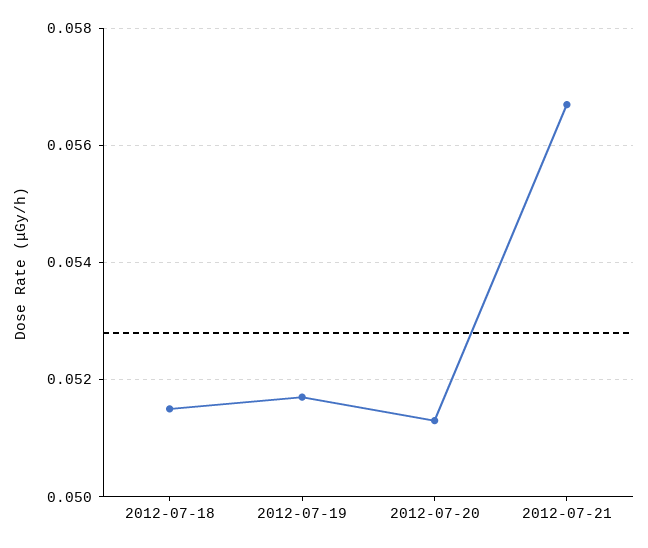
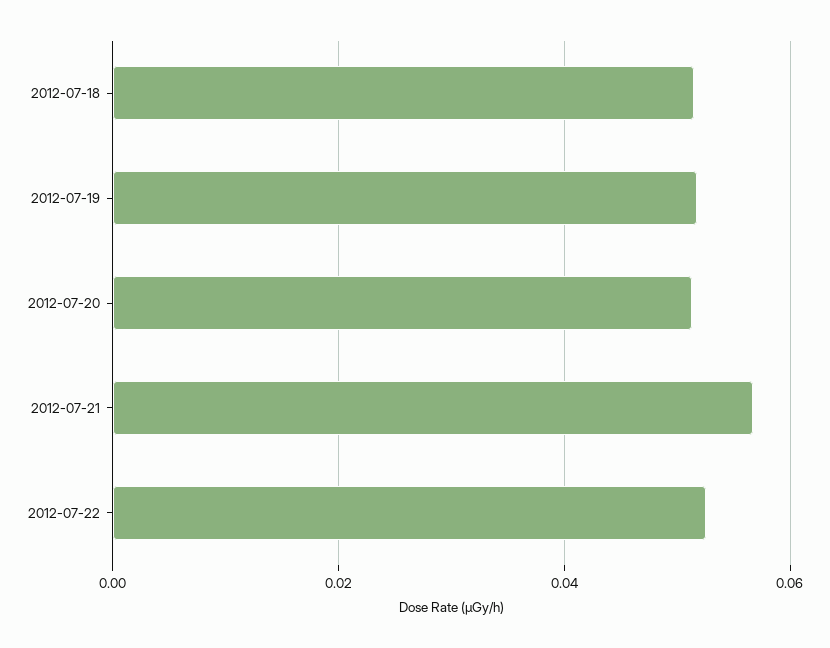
2012-07-22: none -> 0.052

